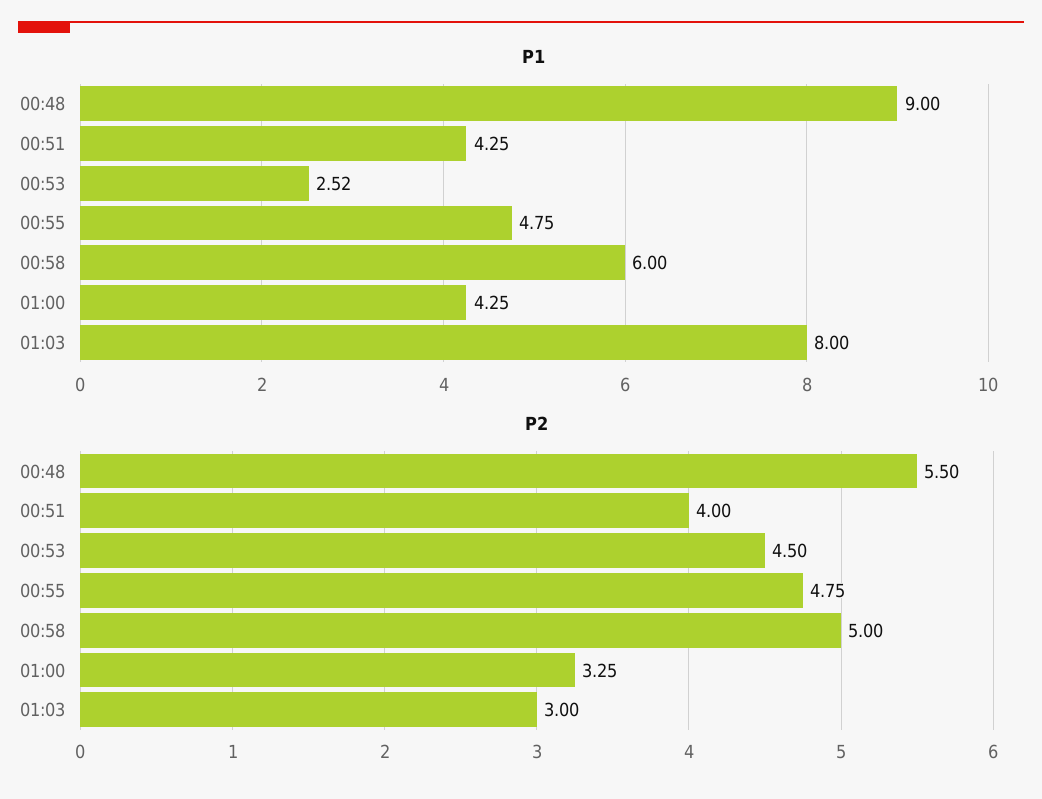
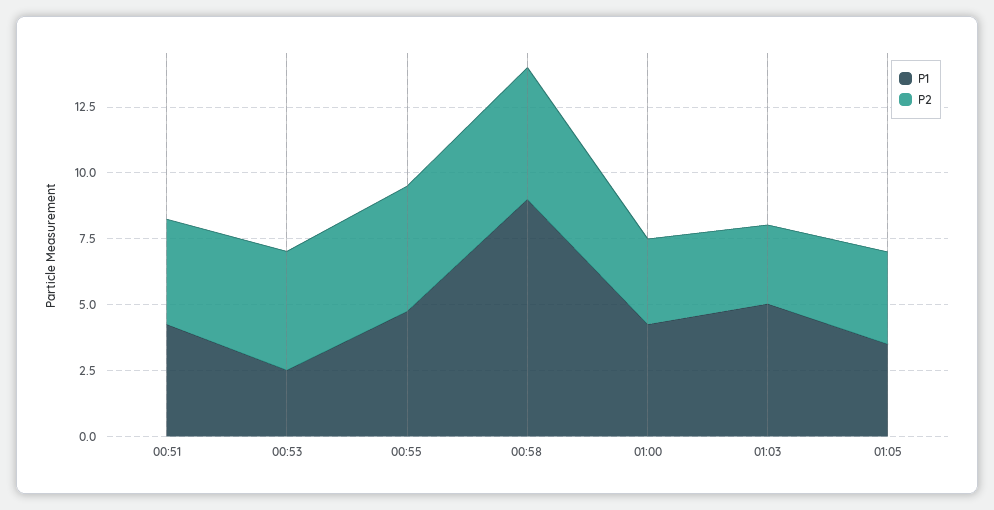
P1, 00:48: 9 -> none
P1, 00:58: 6 -> 9
P1, 01:03: 8 -> 5
P2, 00:48: 5.5 -> none
P1, 01:05: none -> 3.5
P2, 01:05: none -> 3.5

